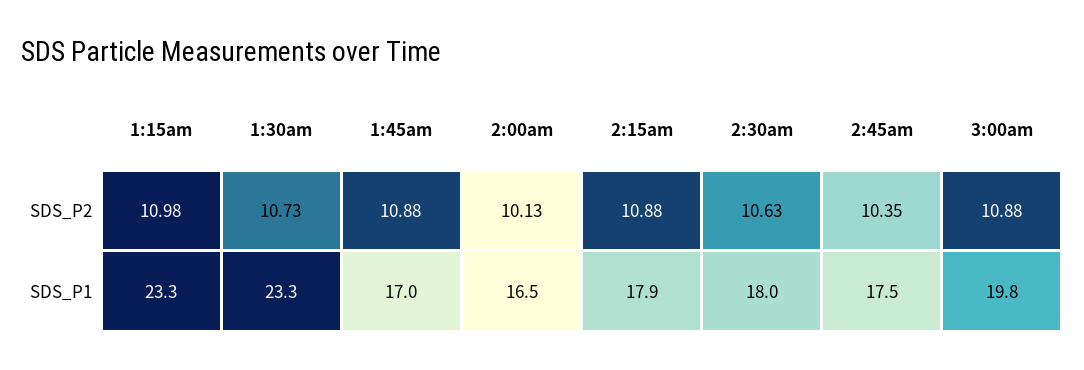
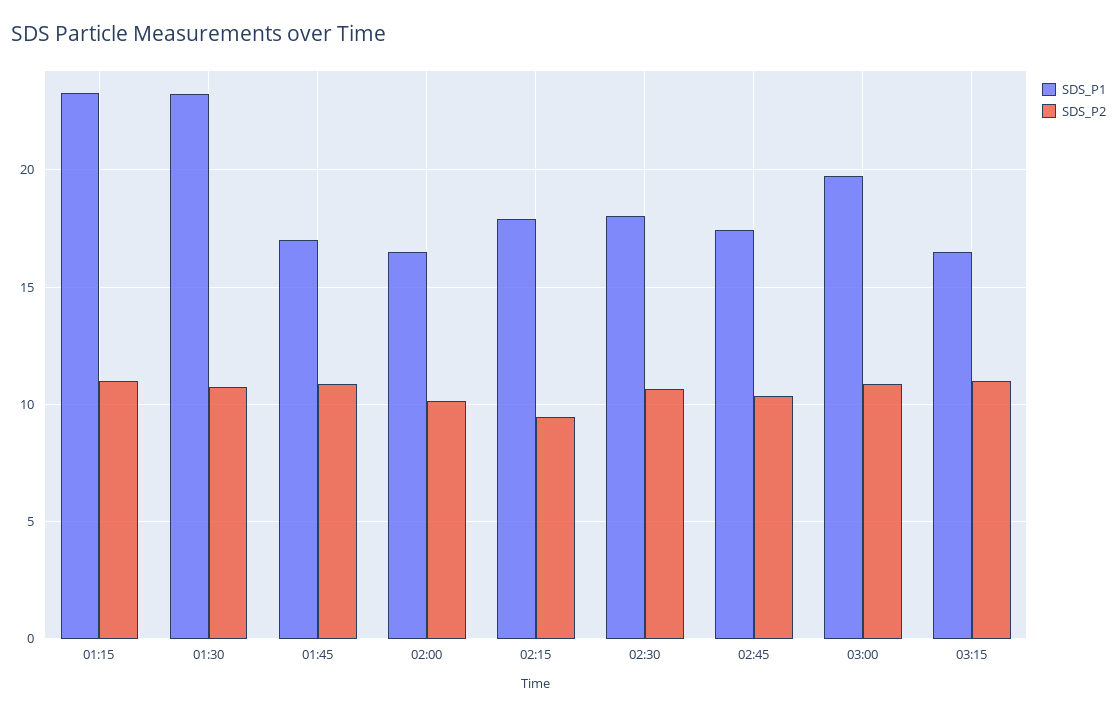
SDS_P2, 2:15am: 10.88 -> 9.5
SDS_P1, 03:15: none -> 16.5
SDS_P2, 03:15: none -> 11

